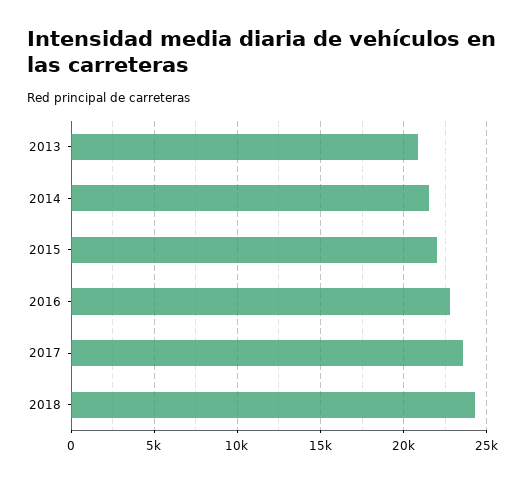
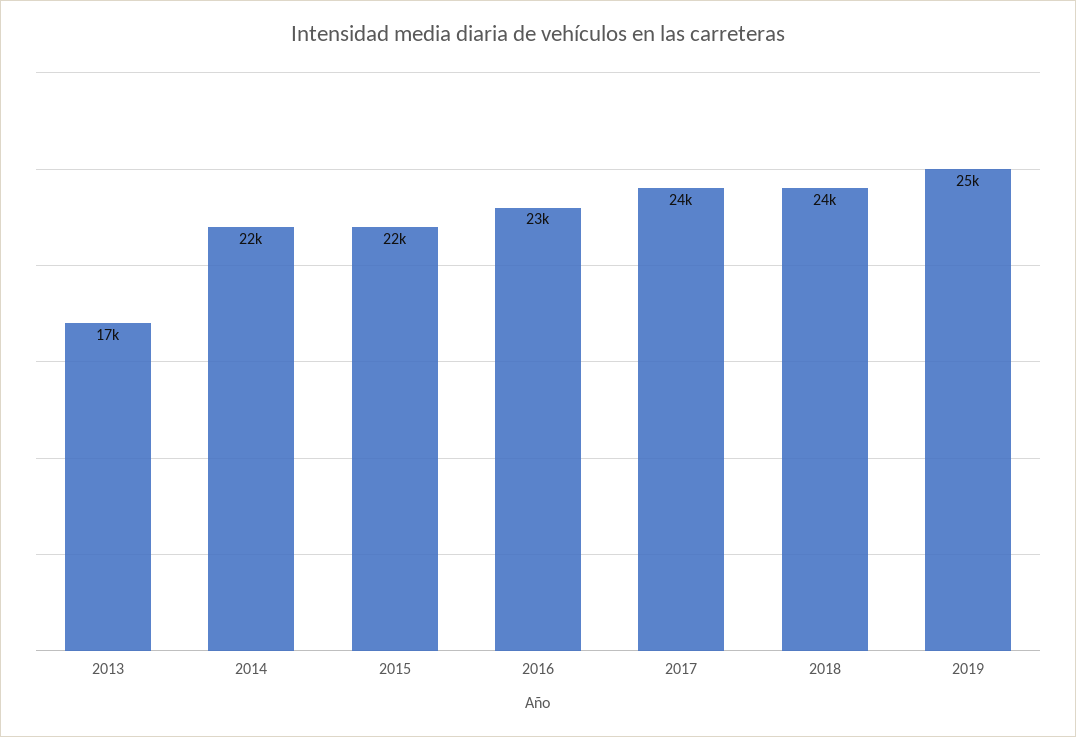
2013: 21000 -> 17000
2019: none -> 25000

